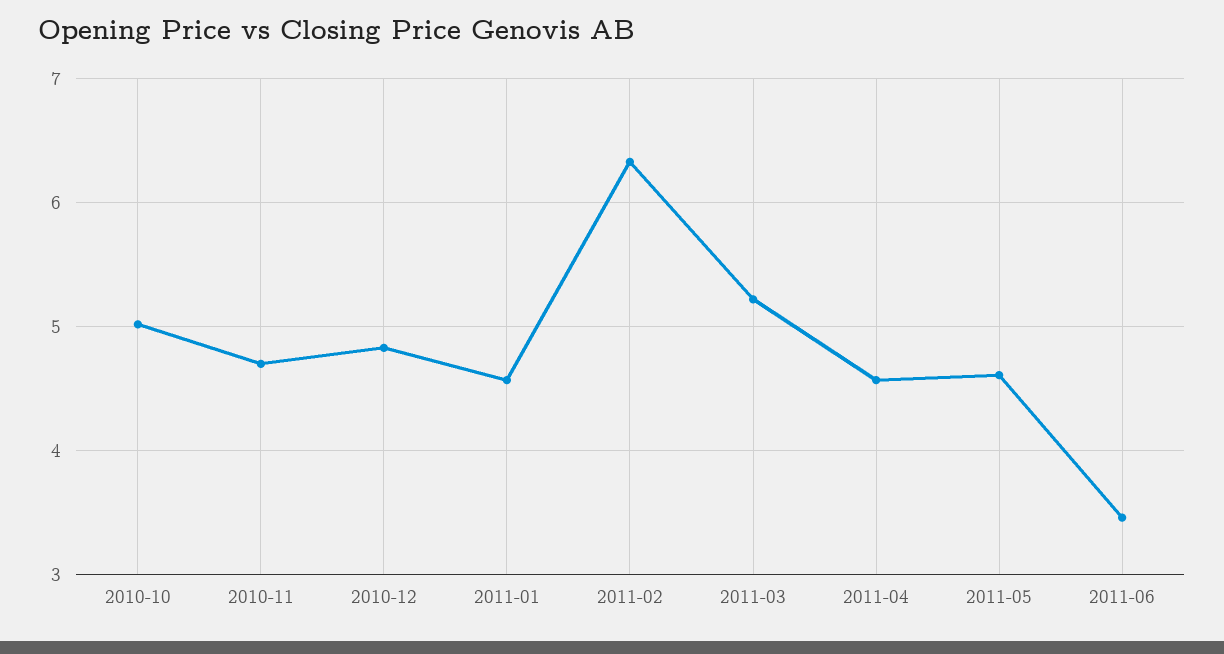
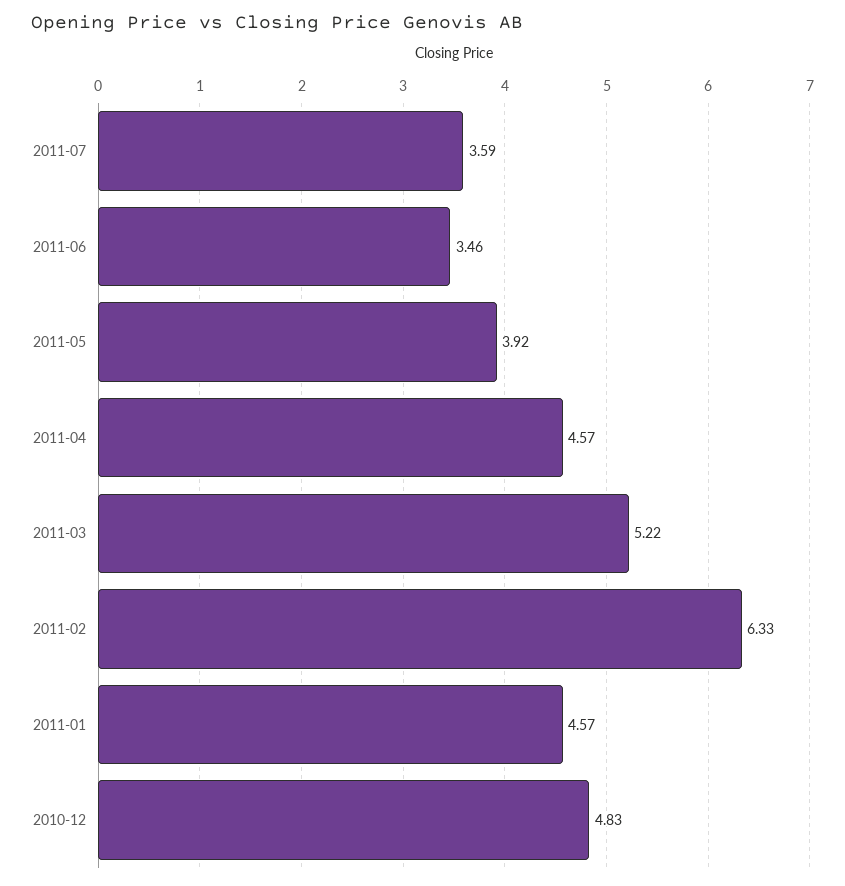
2010-10: 5 -> none
2010-11: 4.7 -> none
2011-05: 4.6 -> 3.92
2011-07: none -> 3.59

